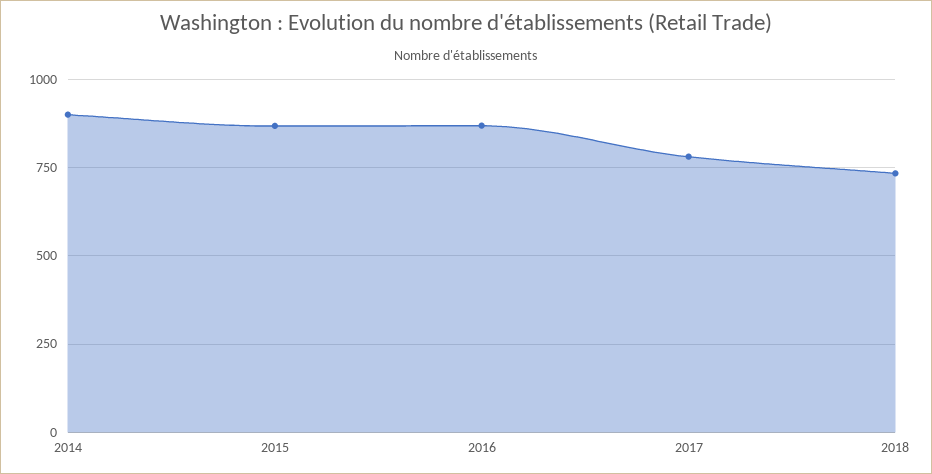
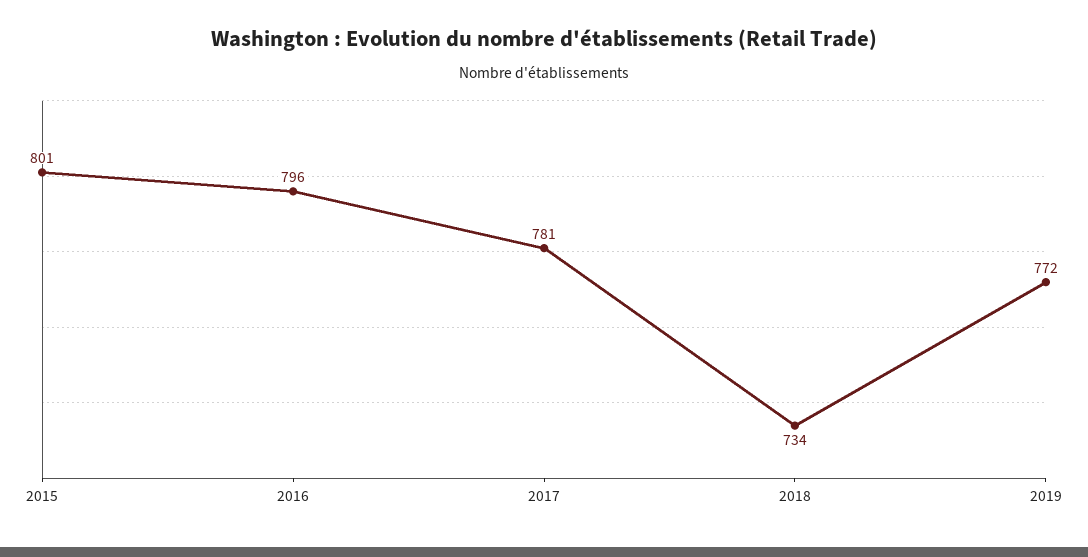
2014: 900 -> none
2015: 875 -> 801
2016: 875 -> 796
2019: none -> 772

